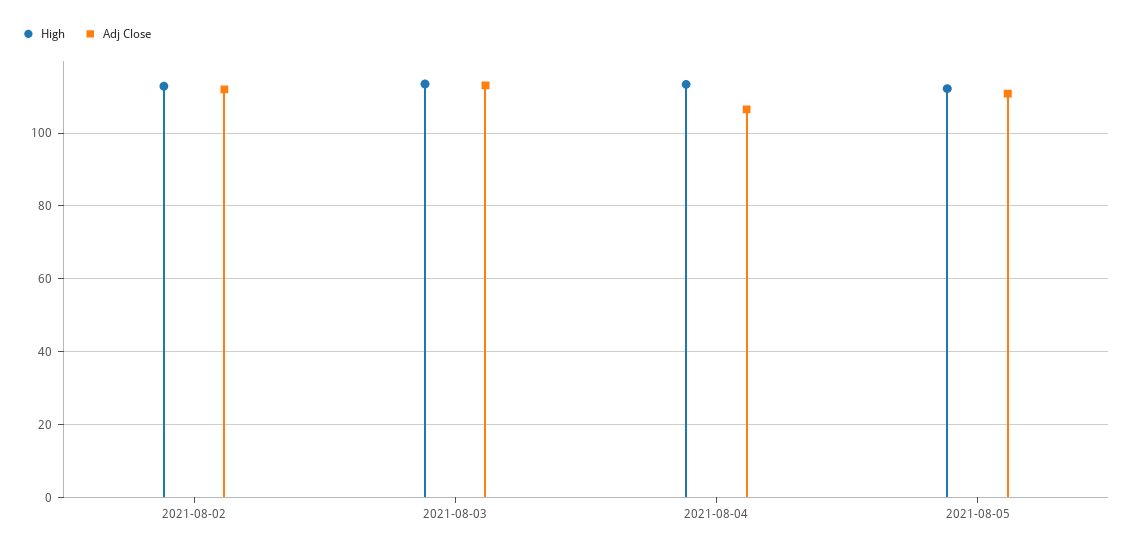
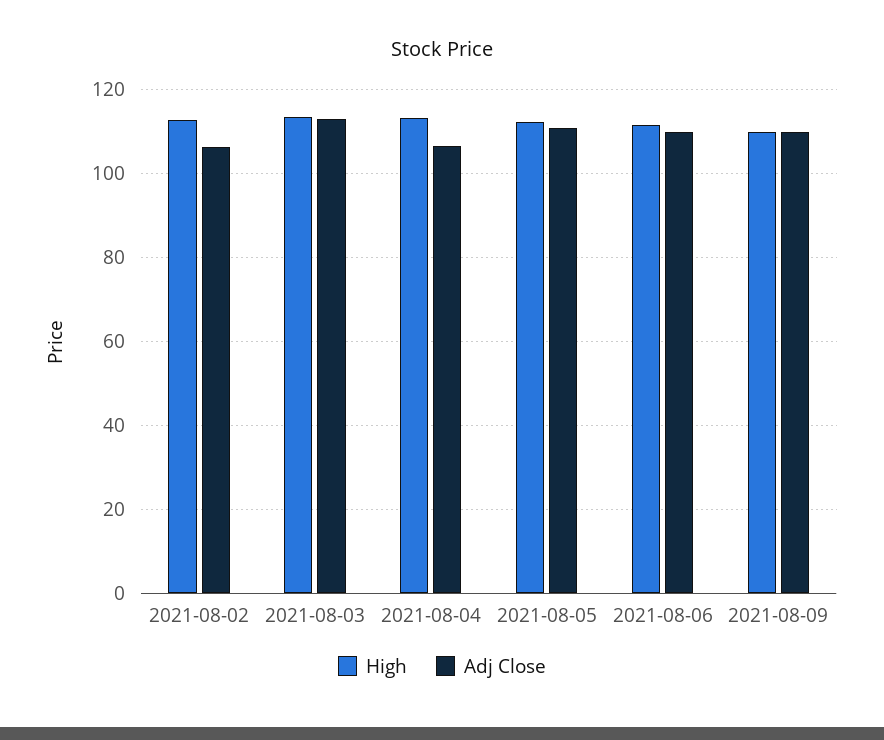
Adj Close, 2021-08-02: 112 -> 106
High, 2021-08-06: none -> 112
Adj Close, 2021-08-06: none -> 110
High, 2021-08-09: none -> 110
Adj Close, 2021-08-09: none -> 110

